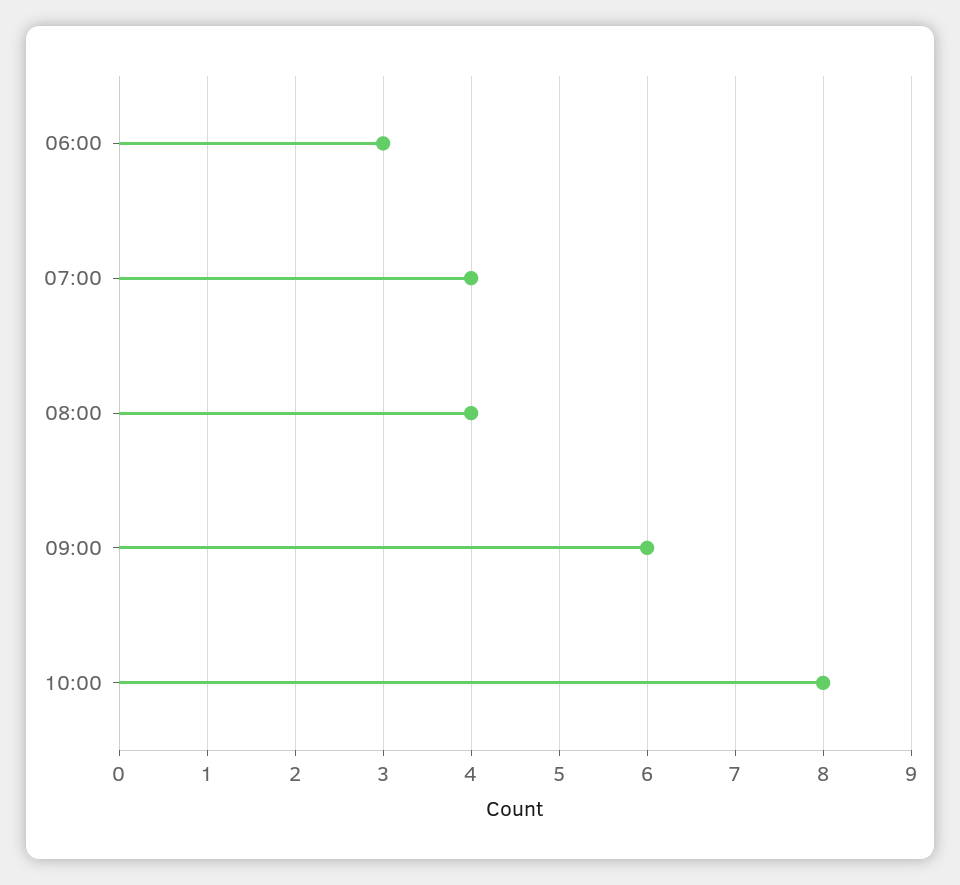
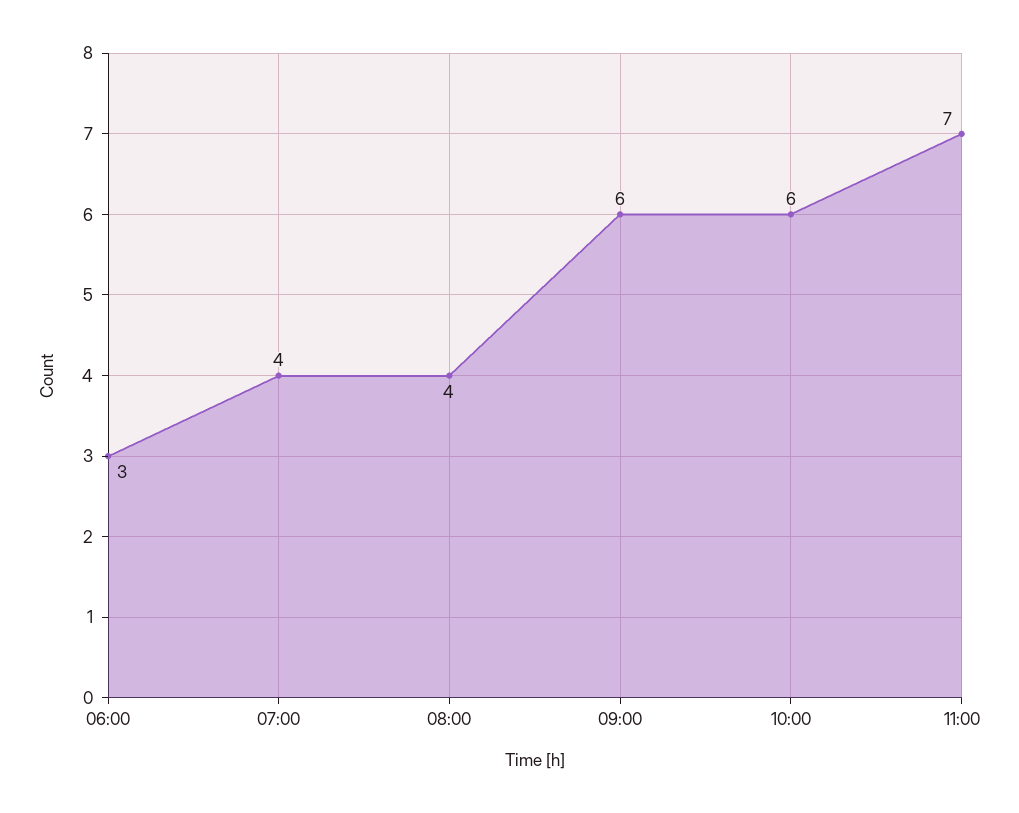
10:00: 8 -> 6
11:00: none -> 7

